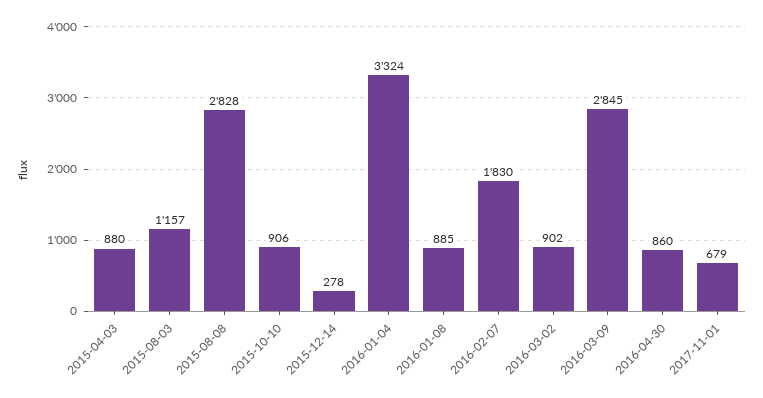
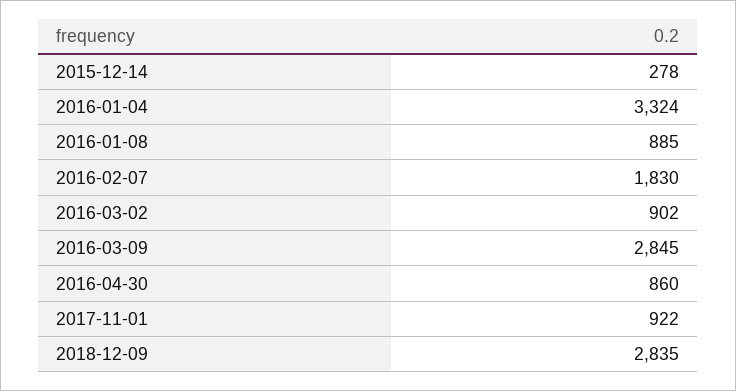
2015-04-03: 880 -> none
2015-08-03: 1157 -> none
2015-08-08: 2828 -> none
2015-10-10: 906 -> none
2017-11-01: 679 -> 922
2018-12-09: none -> 2835

